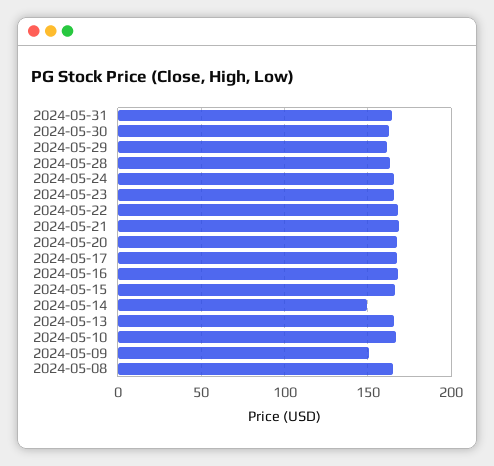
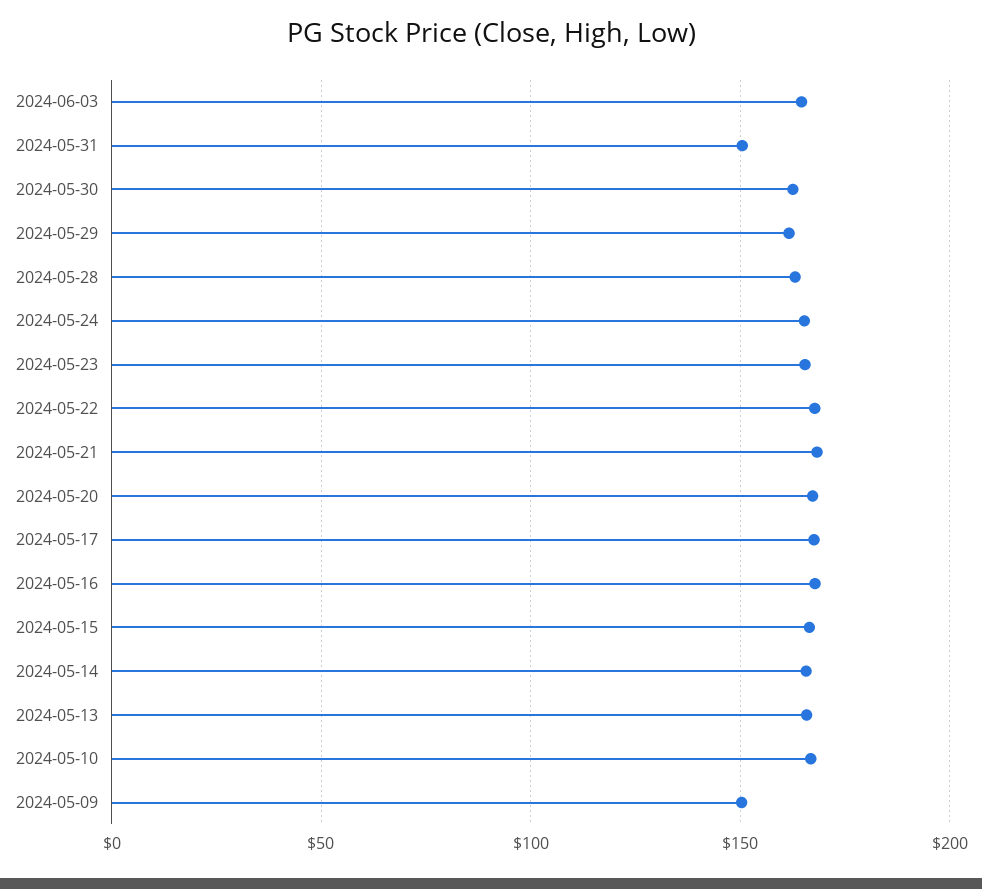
2024-05-31: 165 -> 150
2024-05-14: 150 -> 165
2024-05-08: 165 -> none
2024-06-03: none -> 165

